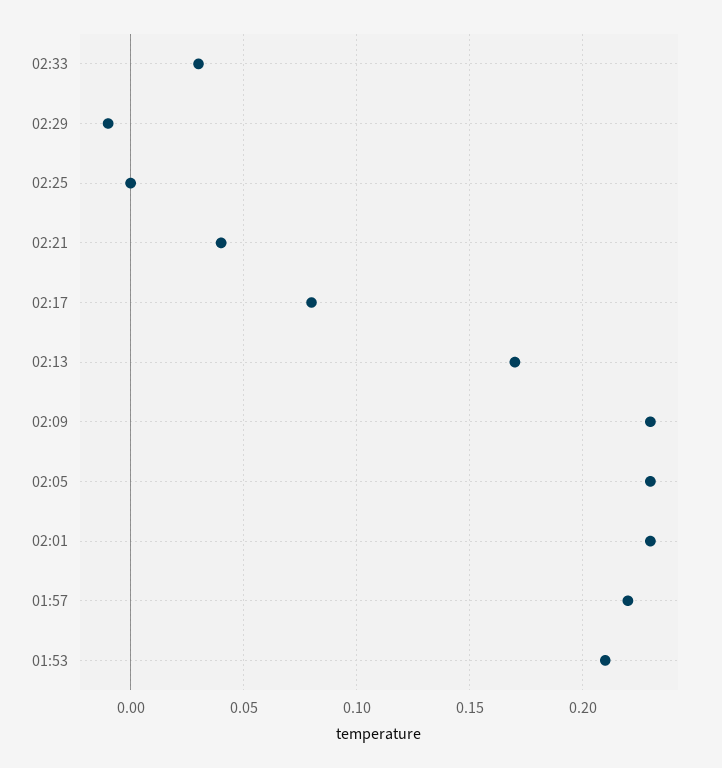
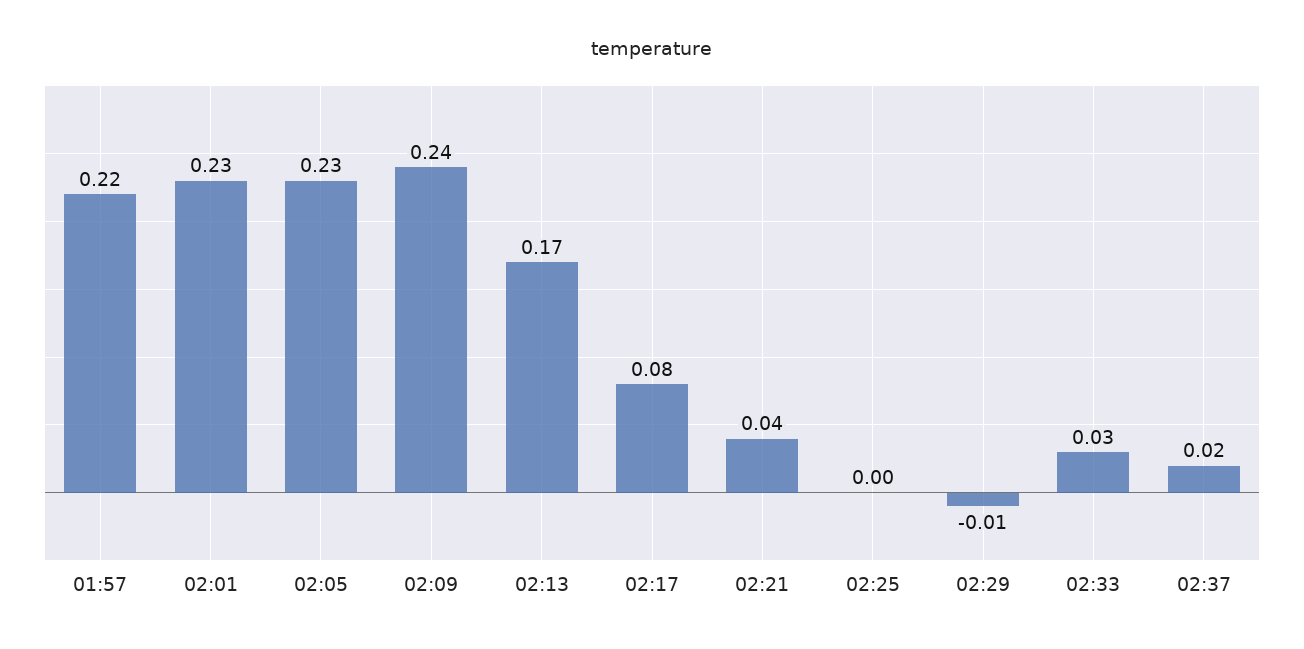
02:09: 0.23 -> 0.24
01:53: 0.21 -> none
02:37: none -> 0.02

